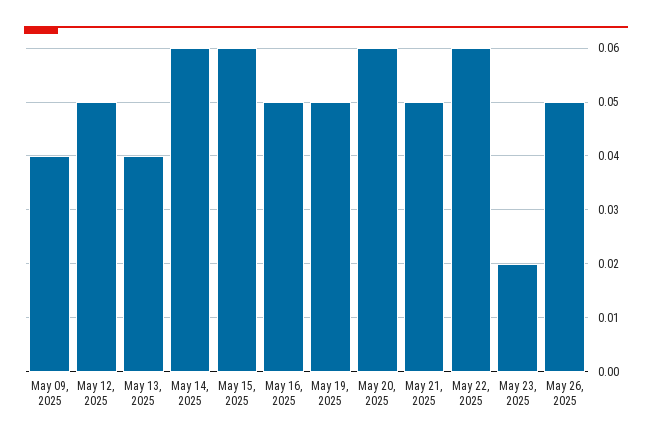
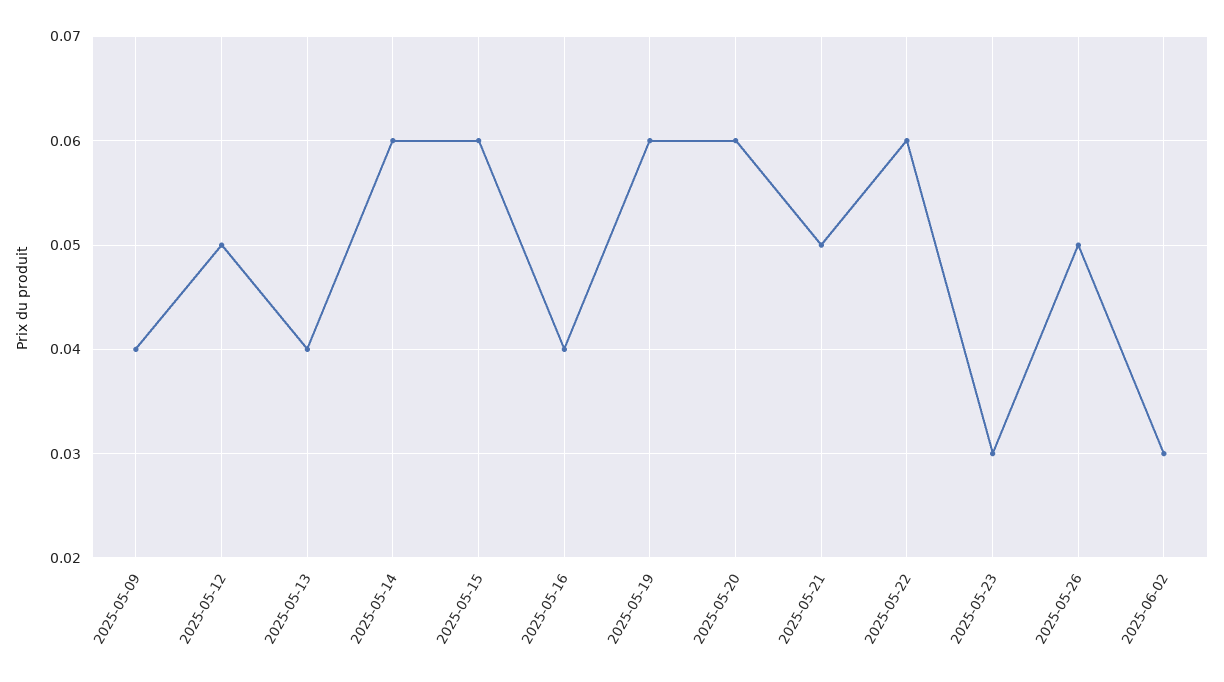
May 16, 2025: 0.05 -> 0.04
May 19, 2025: 0.05 -> 0.06
May 23, 2025: 0.02 -> 0.03
2025-06-02: none -> 0.03

